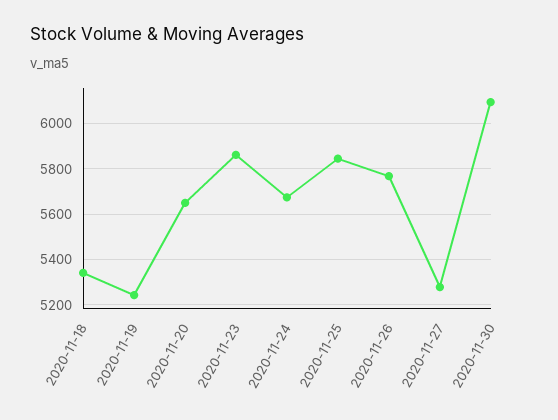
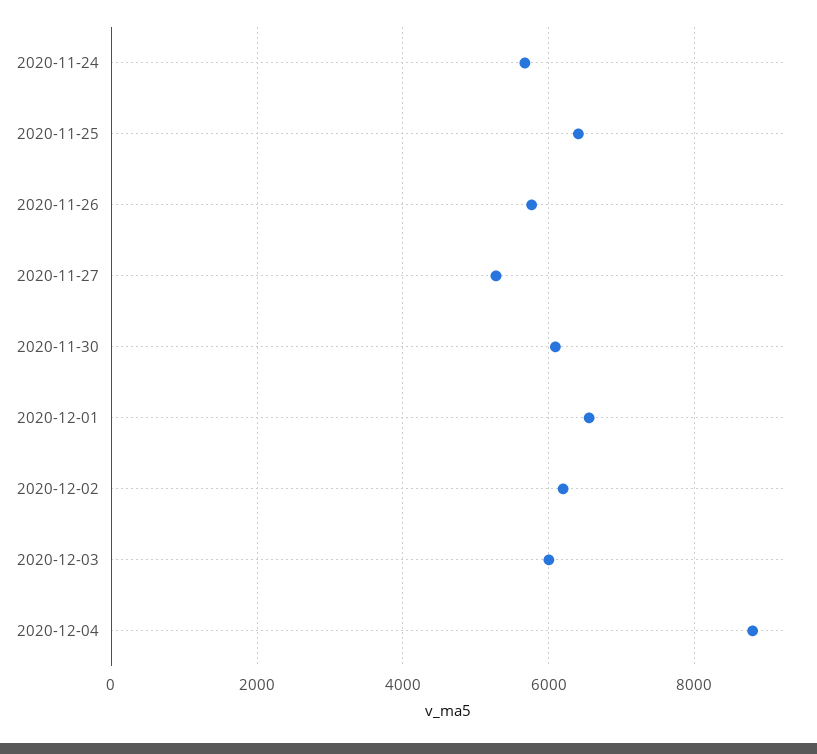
2020-11-18: 5350 -> none
2020-11-19: 5250 -> none
2020-11-20: 5650 -> none
2020-11-23: 5850 -> none
2020-11-25: 5850 -> 6400
2020-12-01: none -> 6600
2020-12-02: none -> 6200
2020-12-03: none -> 6000
2020-12-04: none -> 8800

